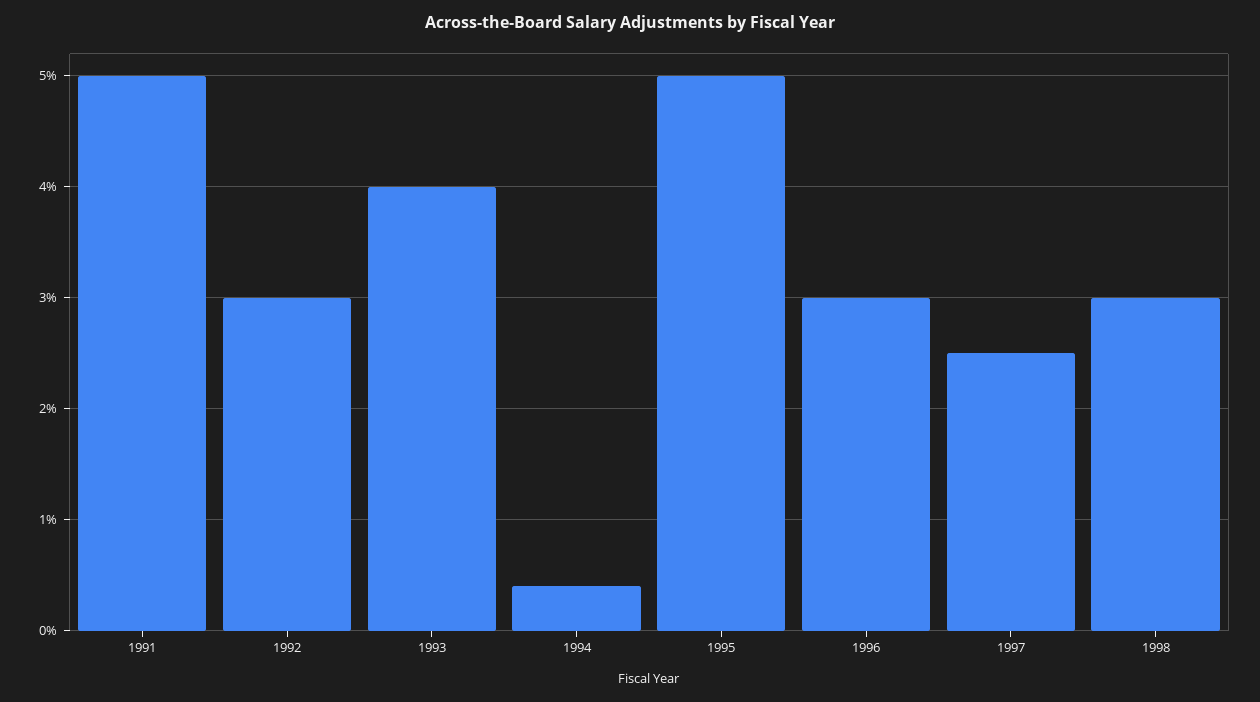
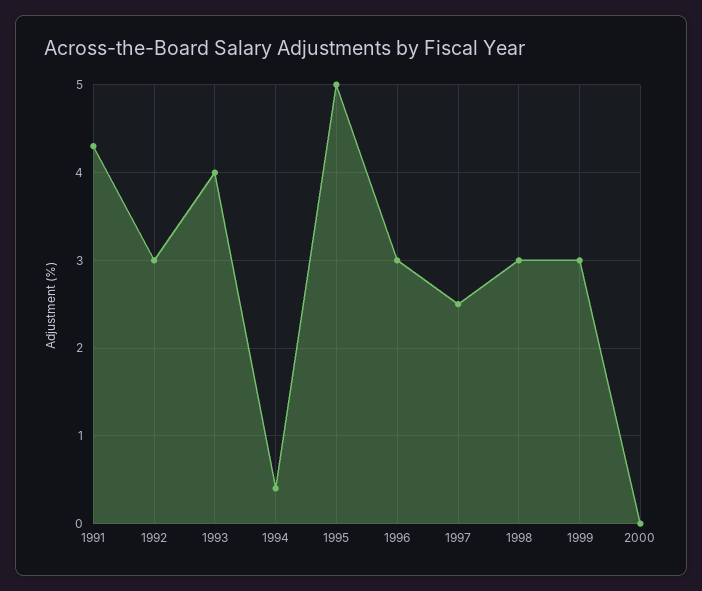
1991: 5 -> 4.3
1999: none -> 3
2000: none -> 0

